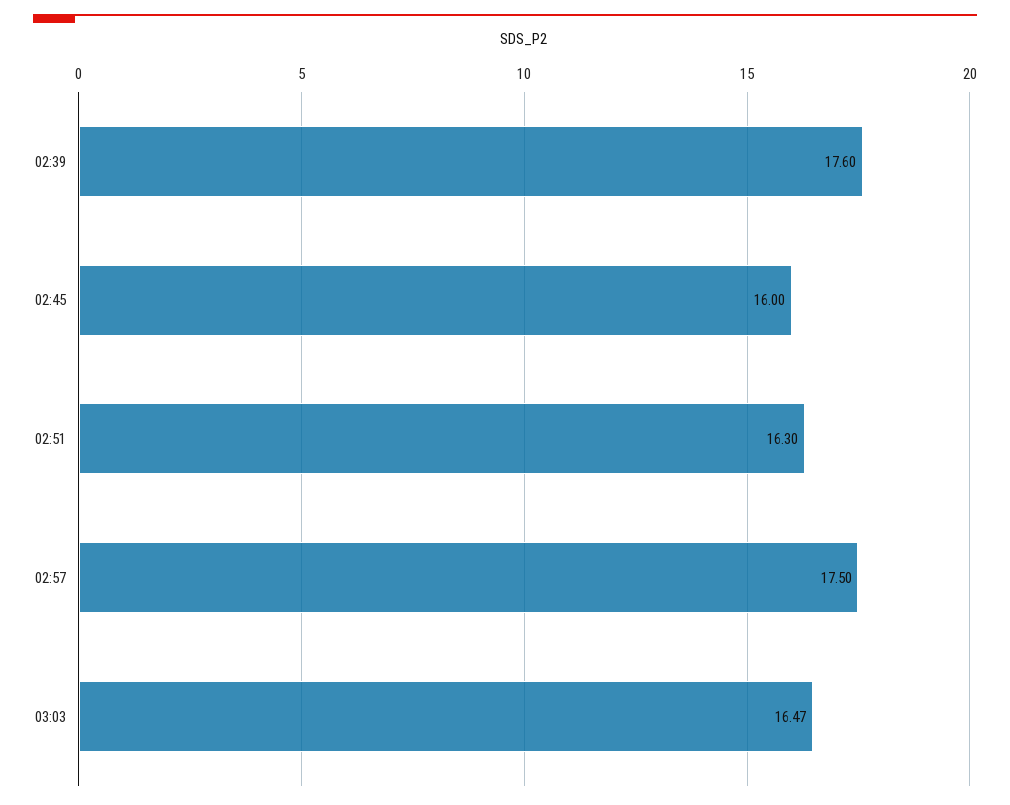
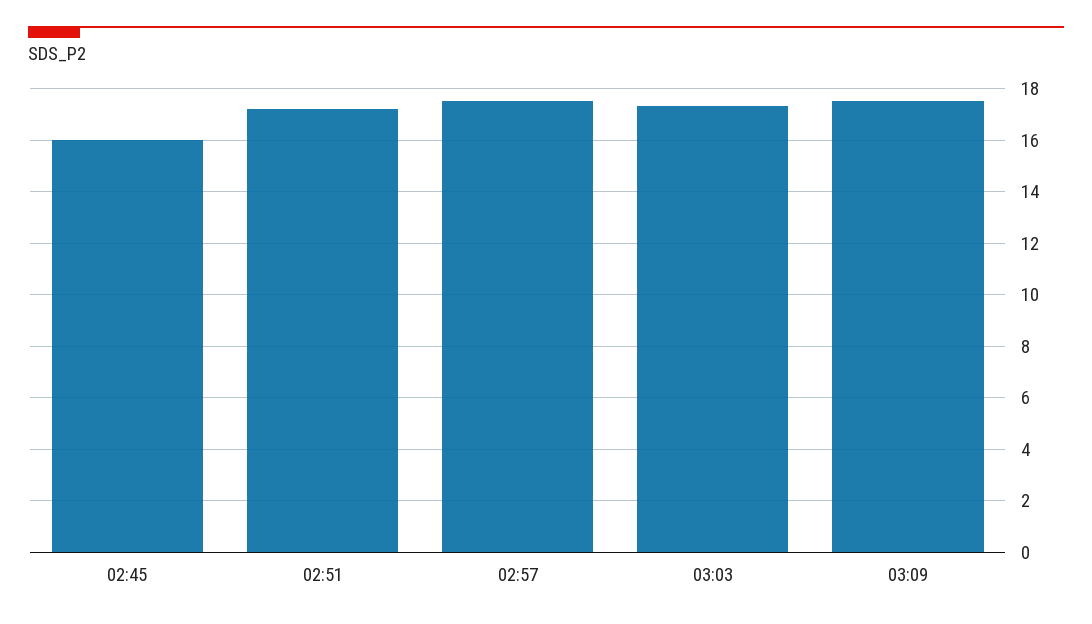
02:39: 17.6 -> none
02:51: 16.3 -> 17.25
03:03: 16.47 -> 17.25
03:09: none -> 17.5

